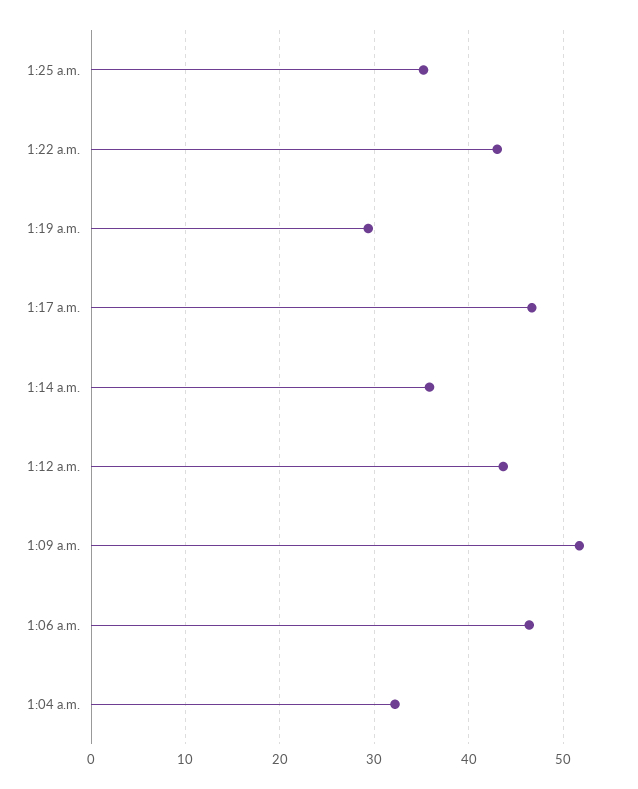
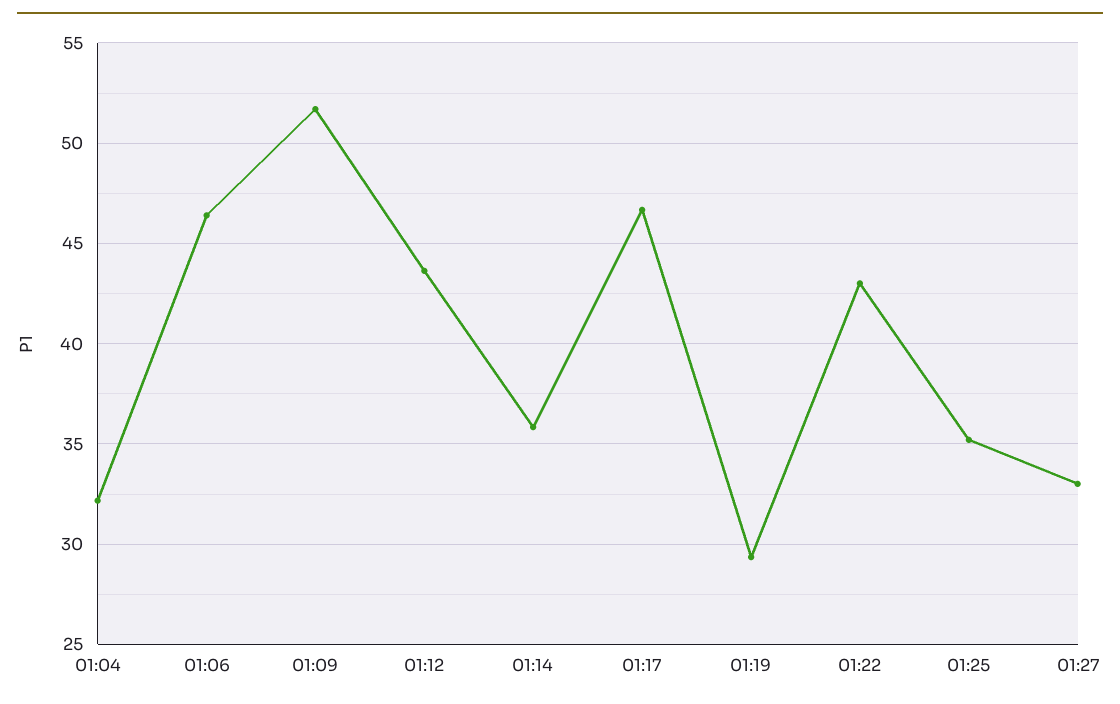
01:27: none -> 33

